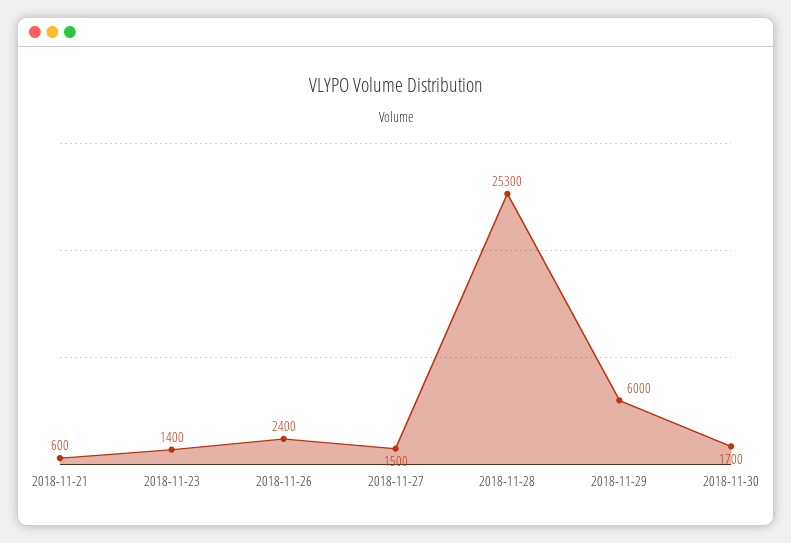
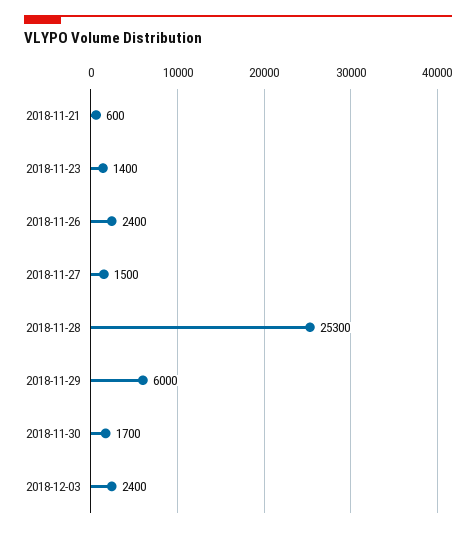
2018-12-03: none -> 2400

